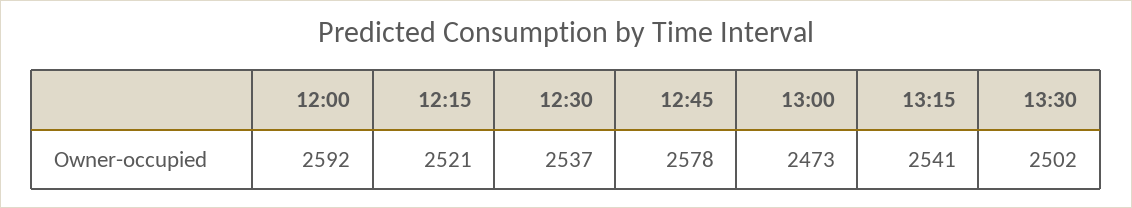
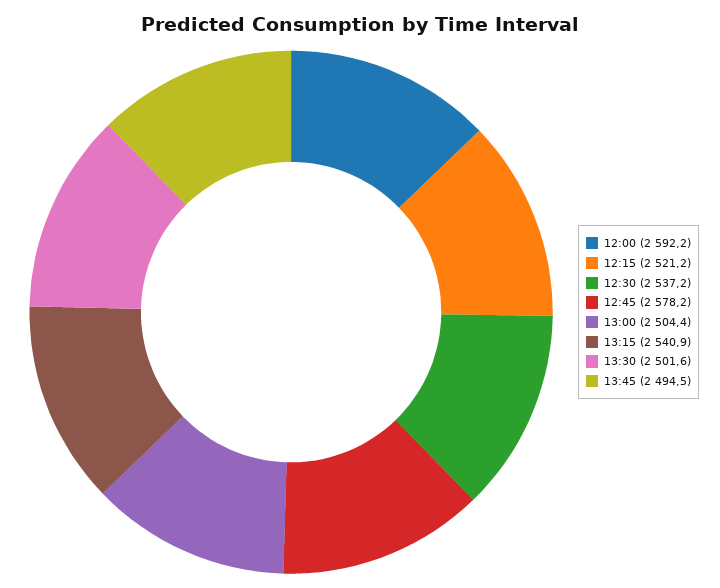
13:00: 2473 -> 2504.4
13:45: none -> 2494.5

